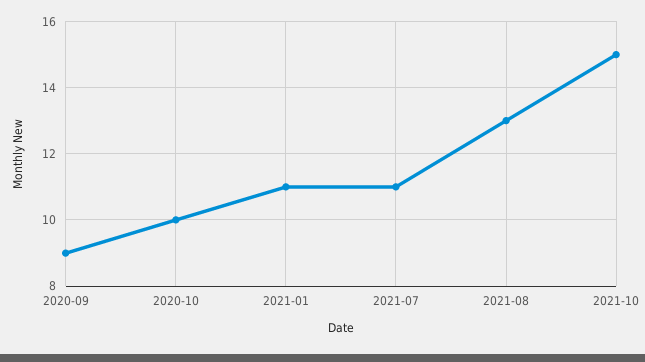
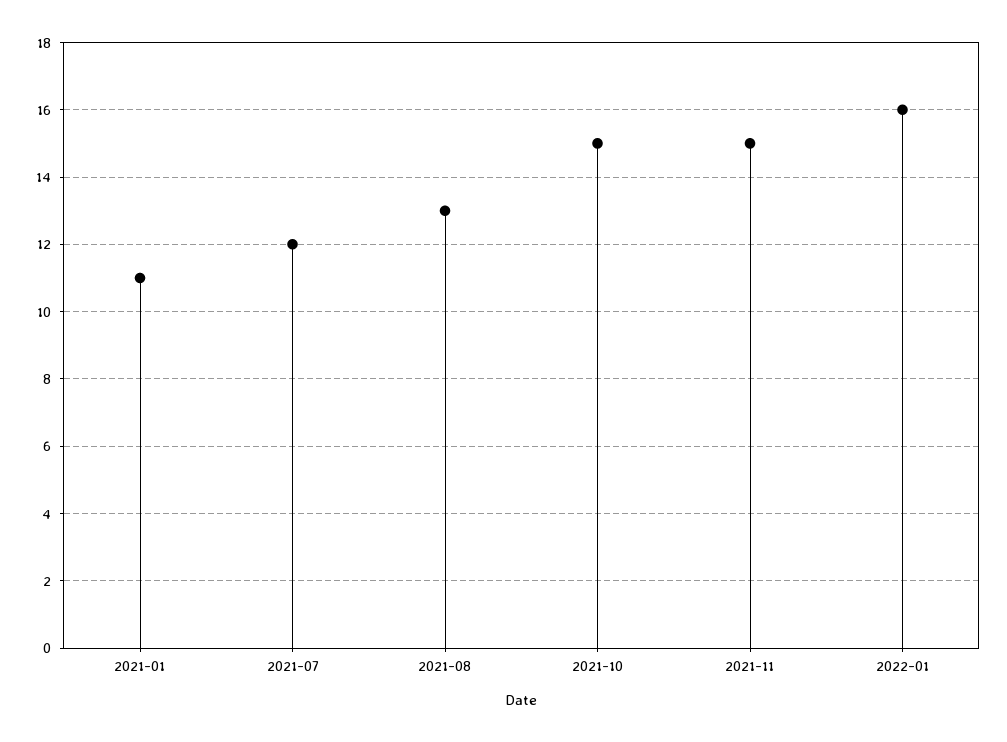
2020-09: 9 -> none
2020-10: 10 -> none
2021-07: 11 -> 12
2021-11: none -> 15
2022-01: none -> 16

